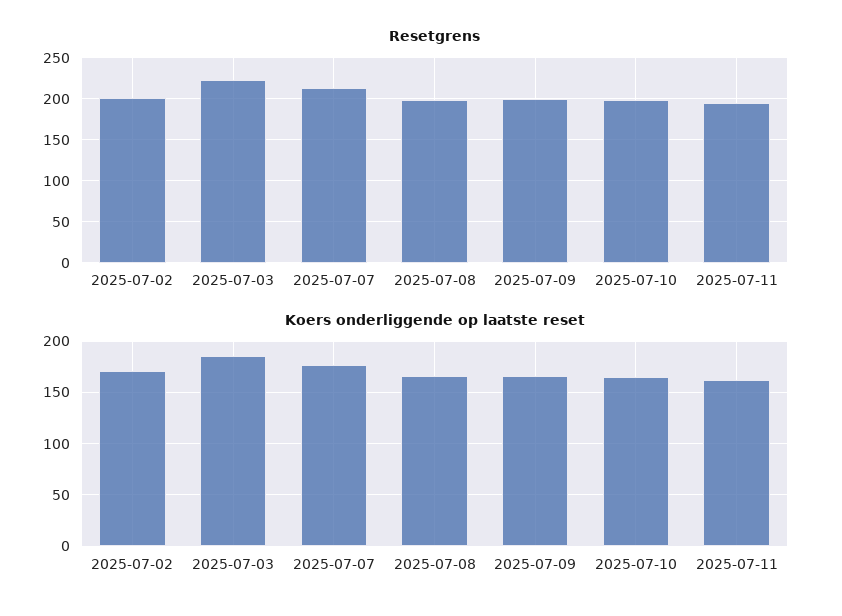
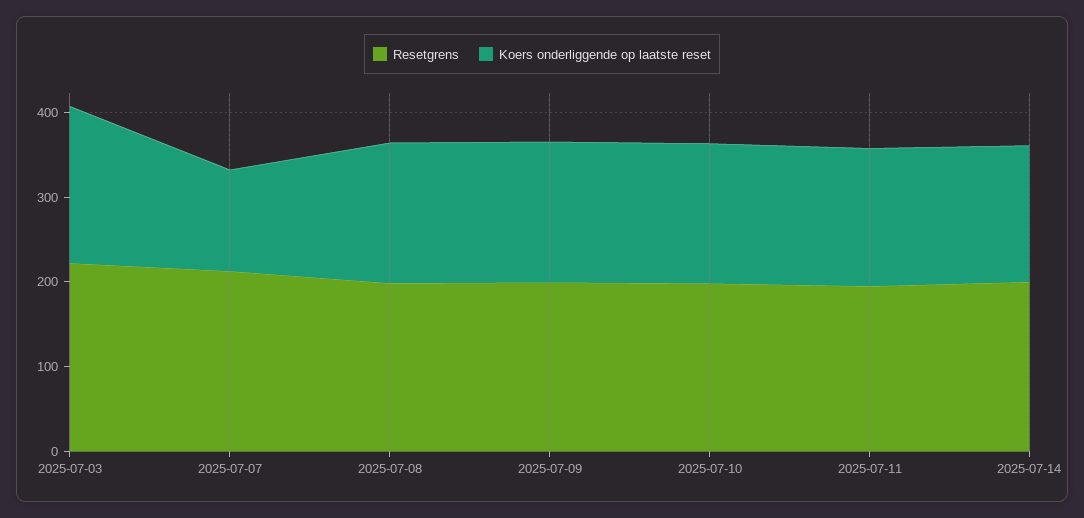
Resetgrens, 2025-07-02: 200 -> none
Koers onderliggende op laatste reset, 2025-07-02: 170 -> none
Koers onderliggende op laatste reset, 2025-07-07: 180 -> 120
Resetgrens, 2025-07-14: none -> 200
Koers onderliggende op laatste reset, 2025-07-14: none -> 160

